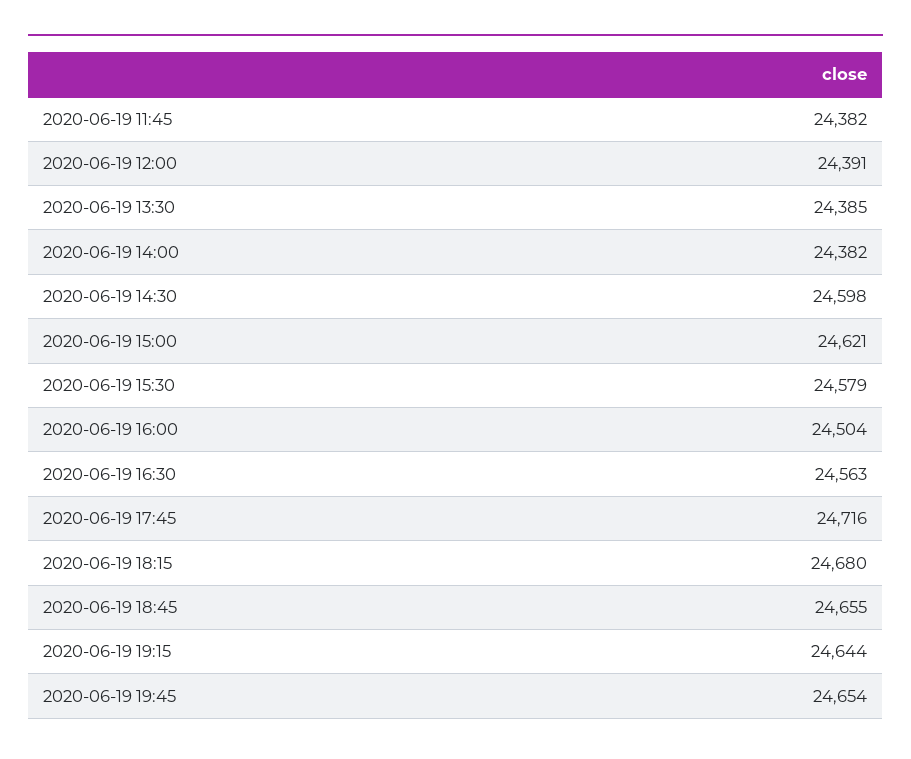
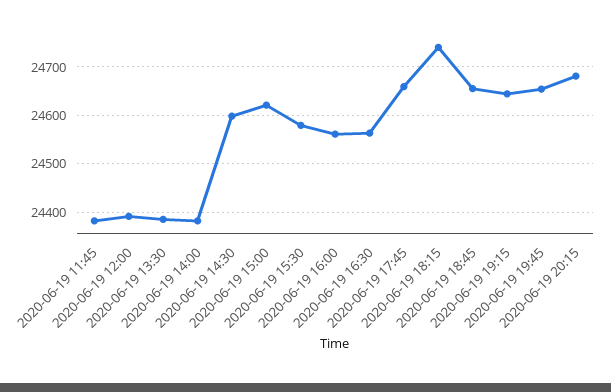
2020-06-19 16:00: 24504 -> 24560
2020-06-19 17:45: 24716 -> 24660
2020-06-19 18:15: 24680 -> 24740
2020-06-19 20:15: none -> 24680

